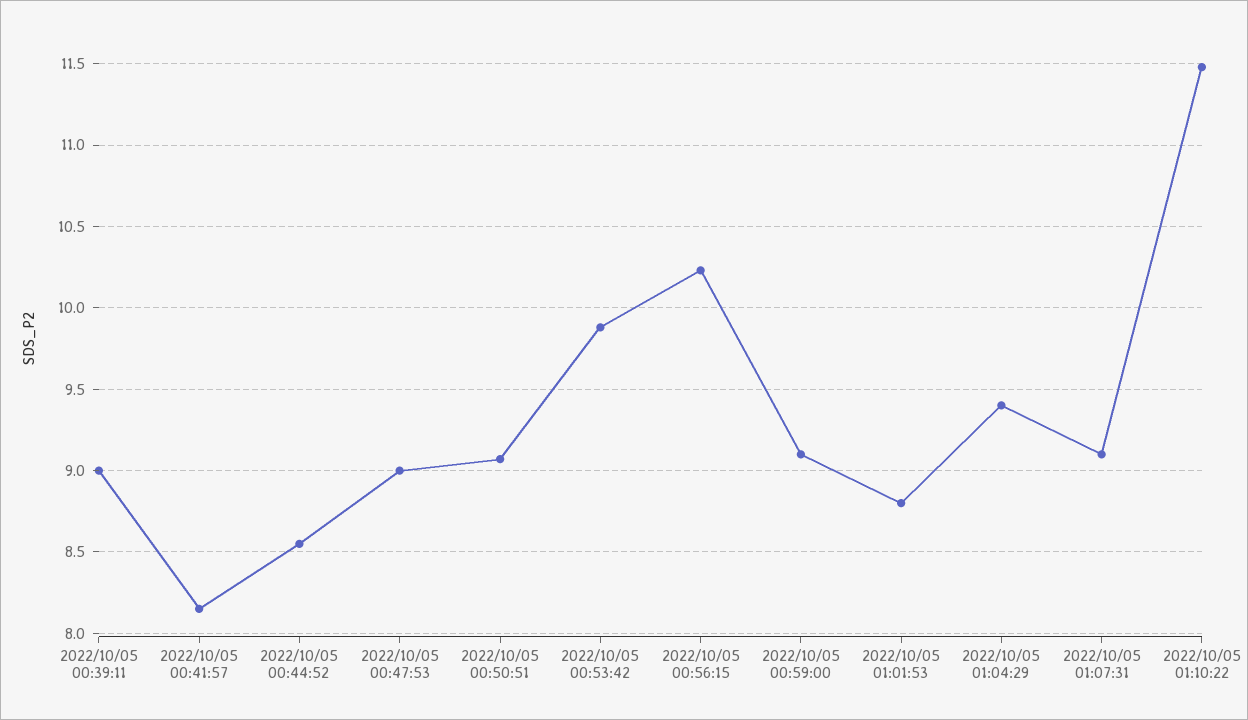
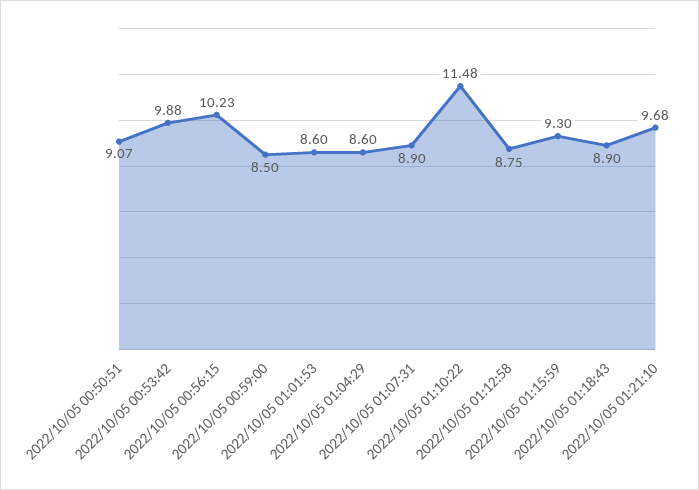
2022/10/05 00:39:11: 9 -> none
2022/10/05 00:41:57: 8.15 -> none
2022/10/05 00:44:52: 8.55 -> none
2022/10/05 00:47:53: 9 -> none
2022/10/05 00:59:00: 9.1 -> 8.5
2022/10/05 01:01:53: 8.8 -> 8.6
2022/10/05 01:04:29: 9.4 -> 8.6
2022/10/05 01:07:31: 9.1 -> 8.9
2022/10/05 01:12:58: none -> 8.75
2022/10/05 01:15:59: none -> 9.3
2022/10/05 01:18:43: none -> 8.9
2022/10/05 01:21:10: none -> 9.68

